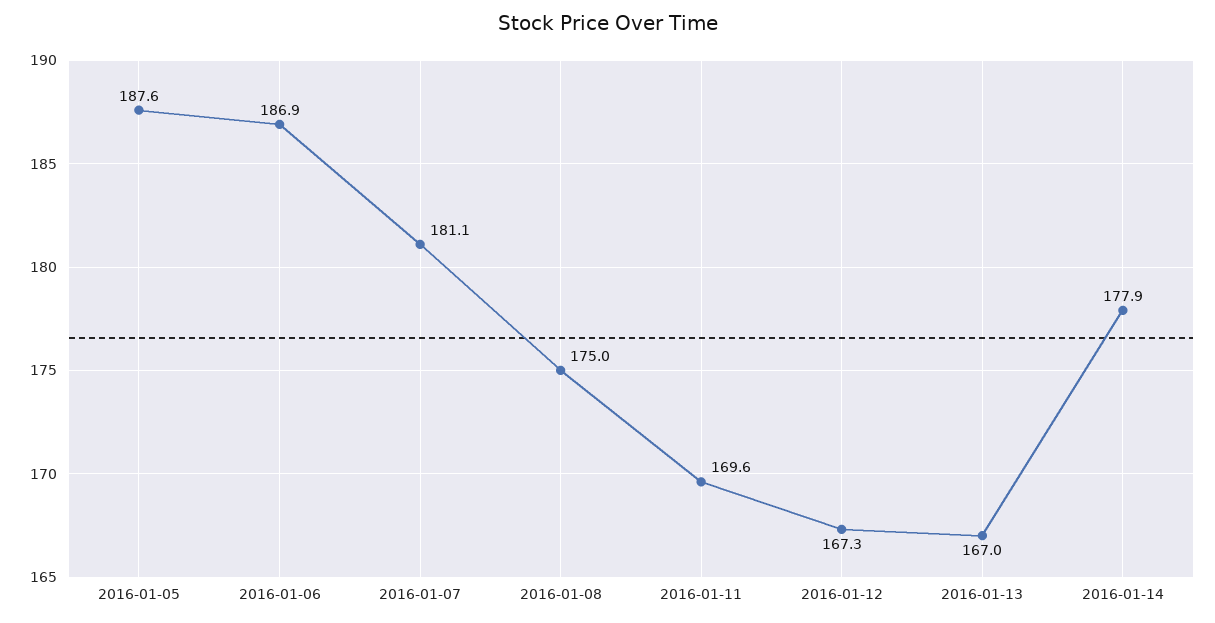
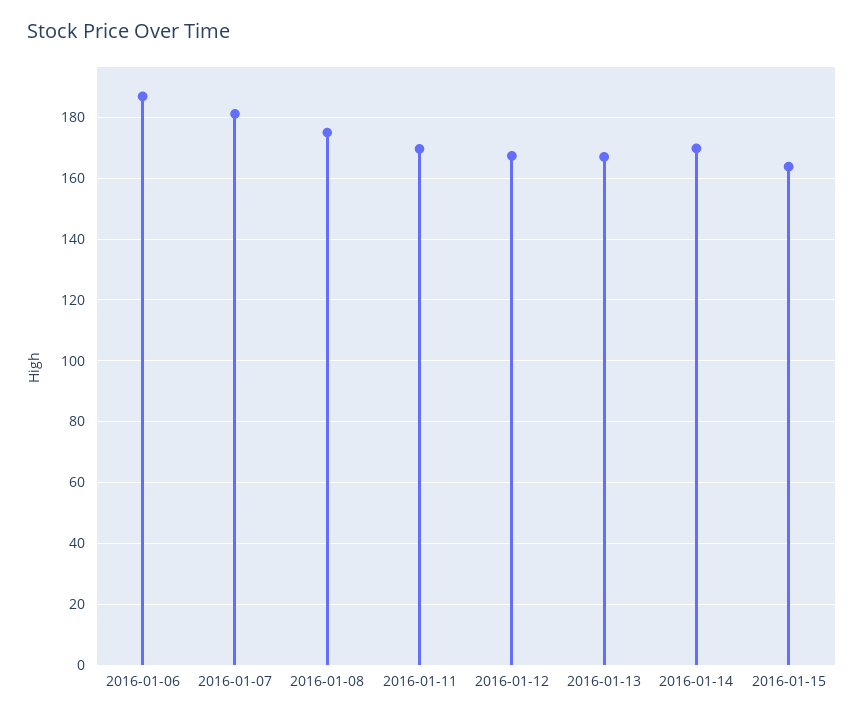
2016-01-05: 187.6 -> none
2016-01-14: 177.9 -> 170
2016-01-15: none -> 164

